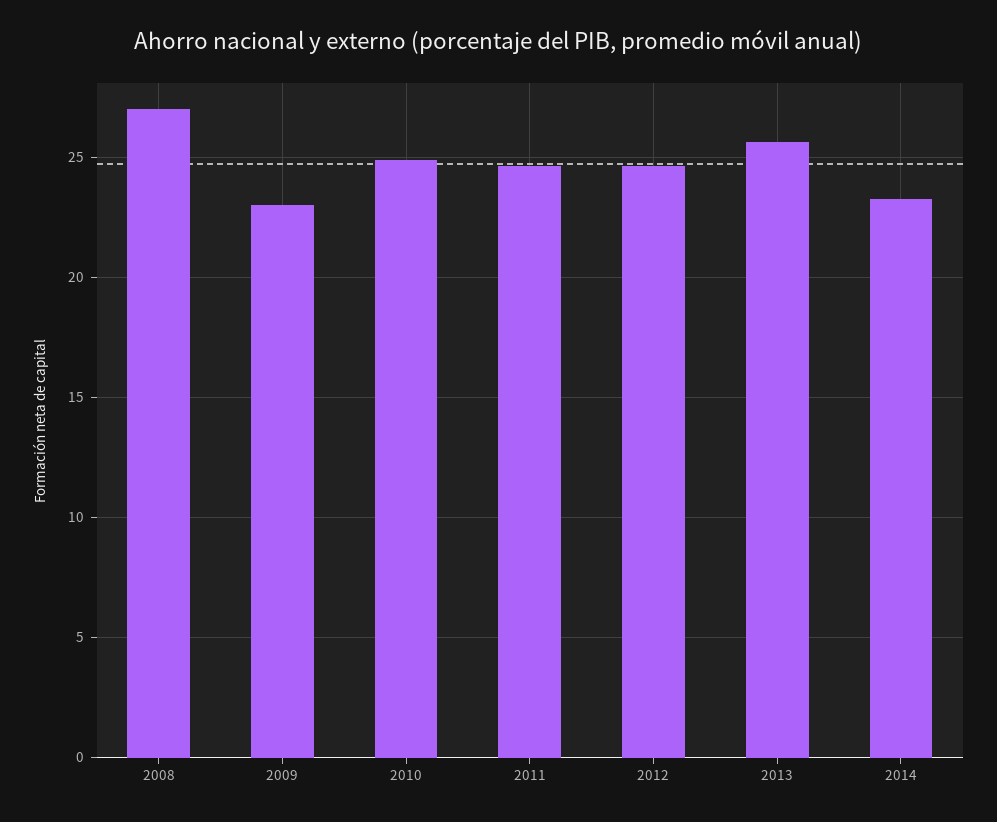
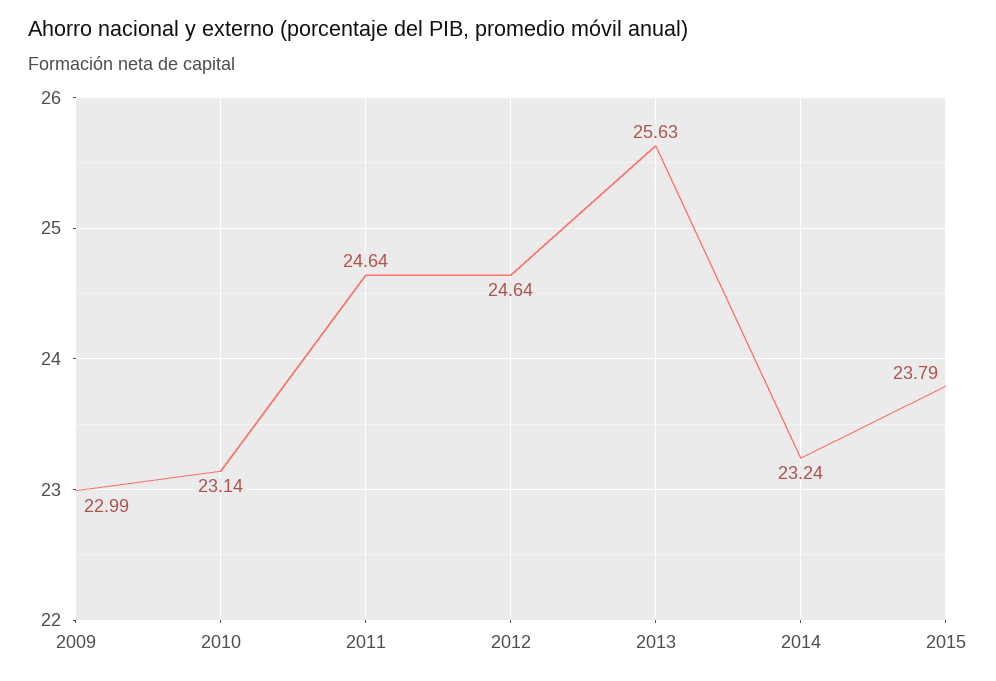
2008: 27 -> none
2010: 25 -> 23.14
2015: none -> 23.79

